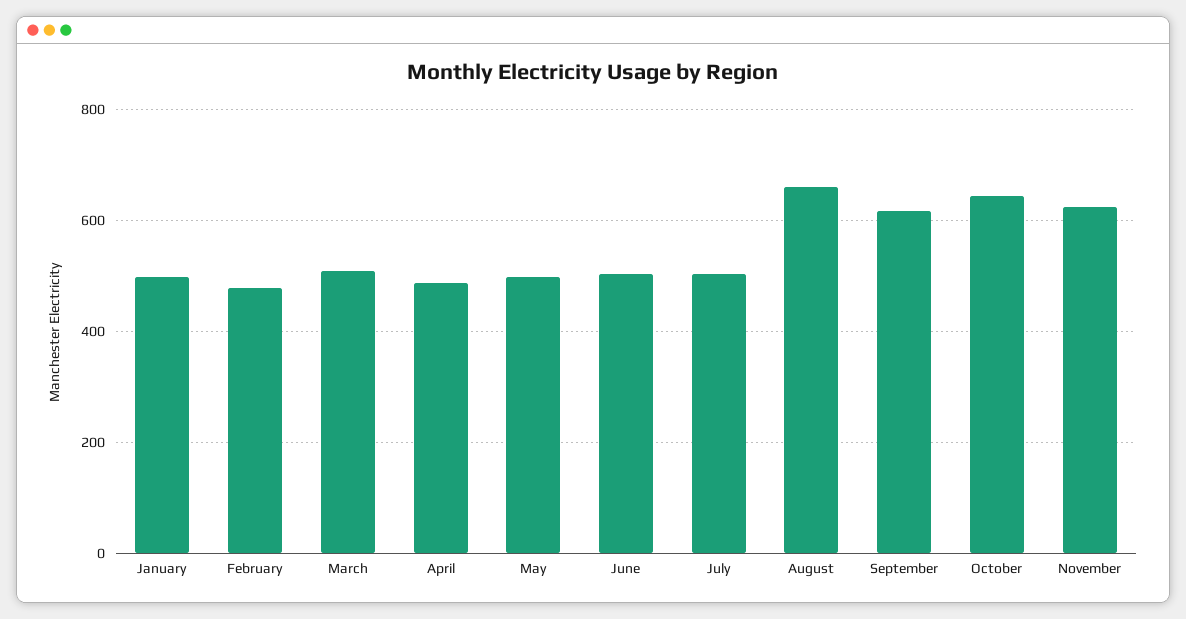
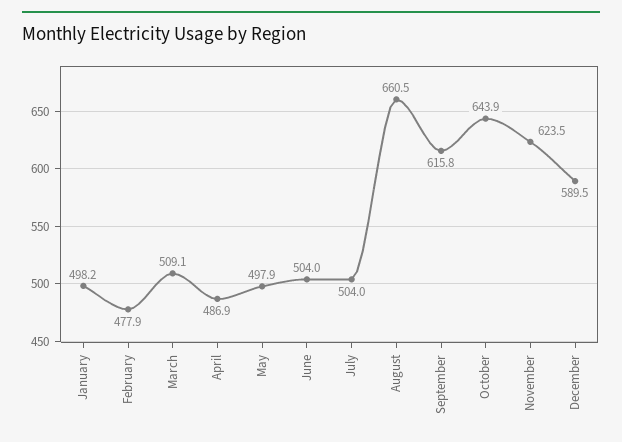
December: none -> 589.5

